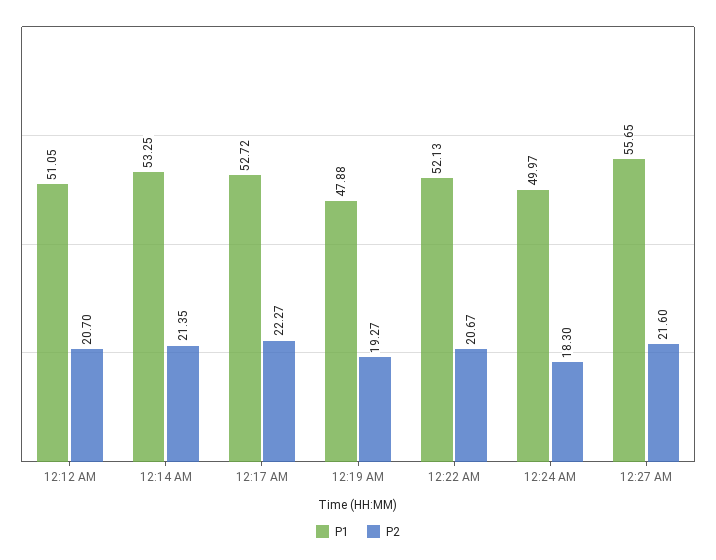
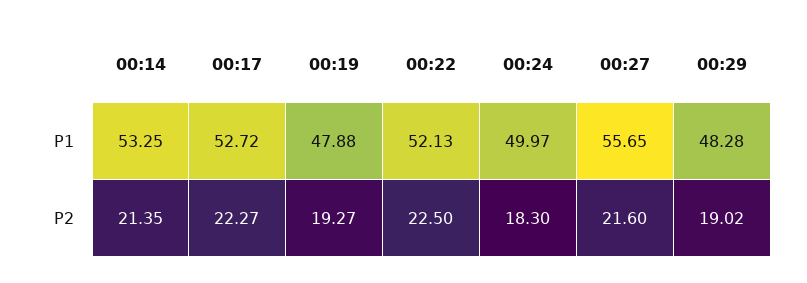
P1, 12:12 AM: 51.05 -> none
P2, 12:12 AM: 20.7 -> none
P2, 12:22 AM: 20.67 -> 22.5
P1, 00:29: none -> 48.28
P2, 00:29: none -> 19.02

